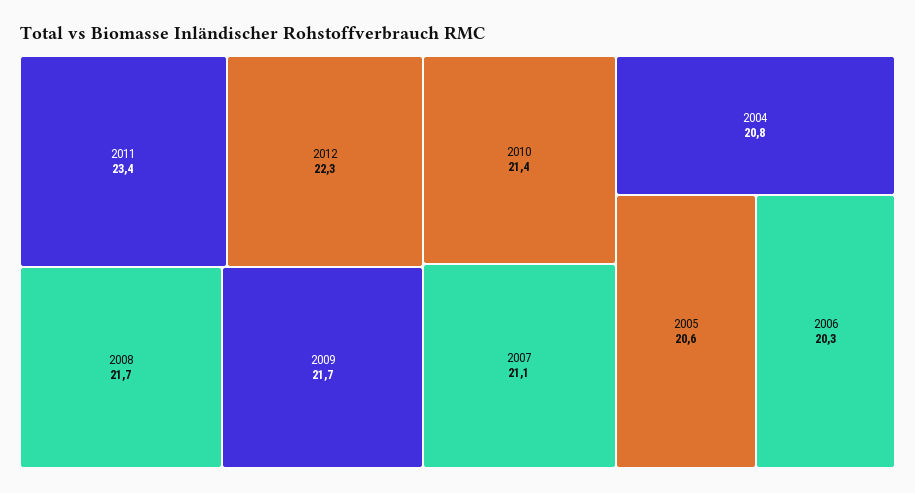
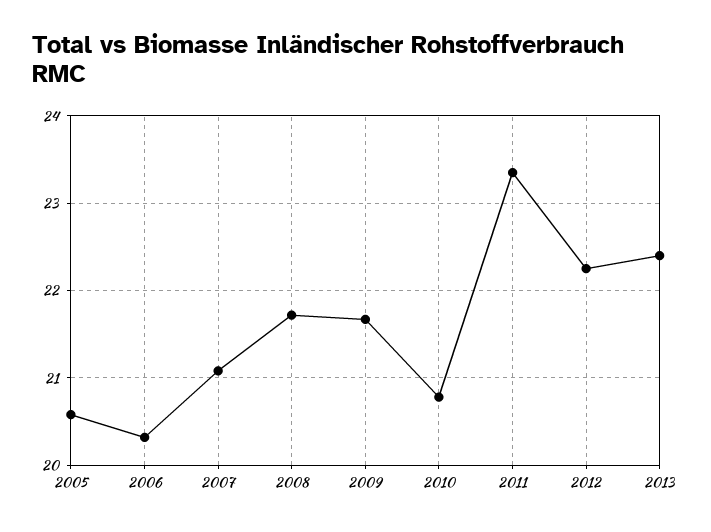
2010: 21.4 -> 20.8
2004: 20.8 -> none
2013: none -> 22.4

